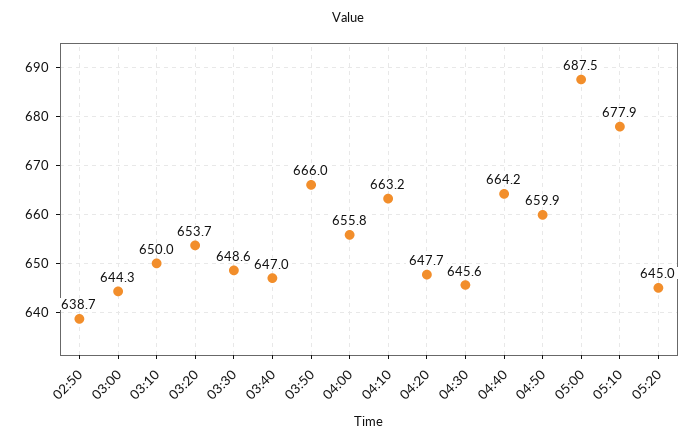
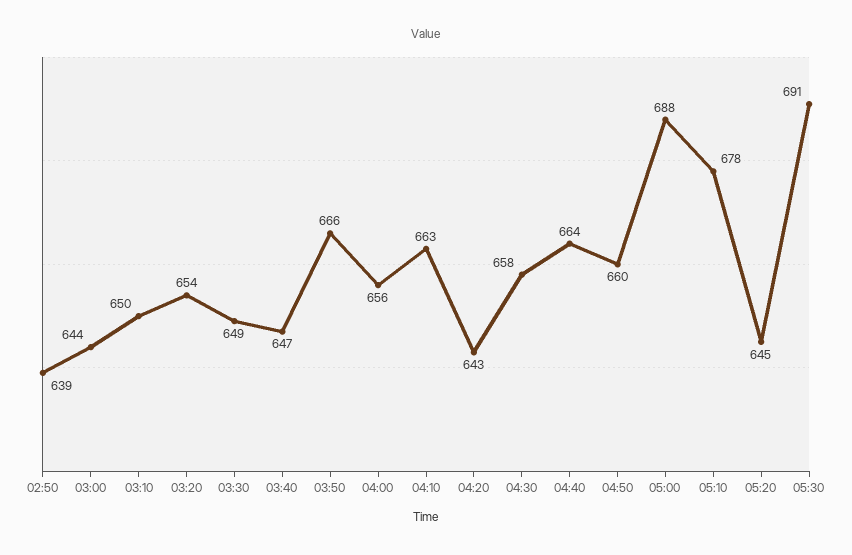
04:20: 647.7 -> 643
04:30: 645.6 -> 658
05:30: none -> 691

